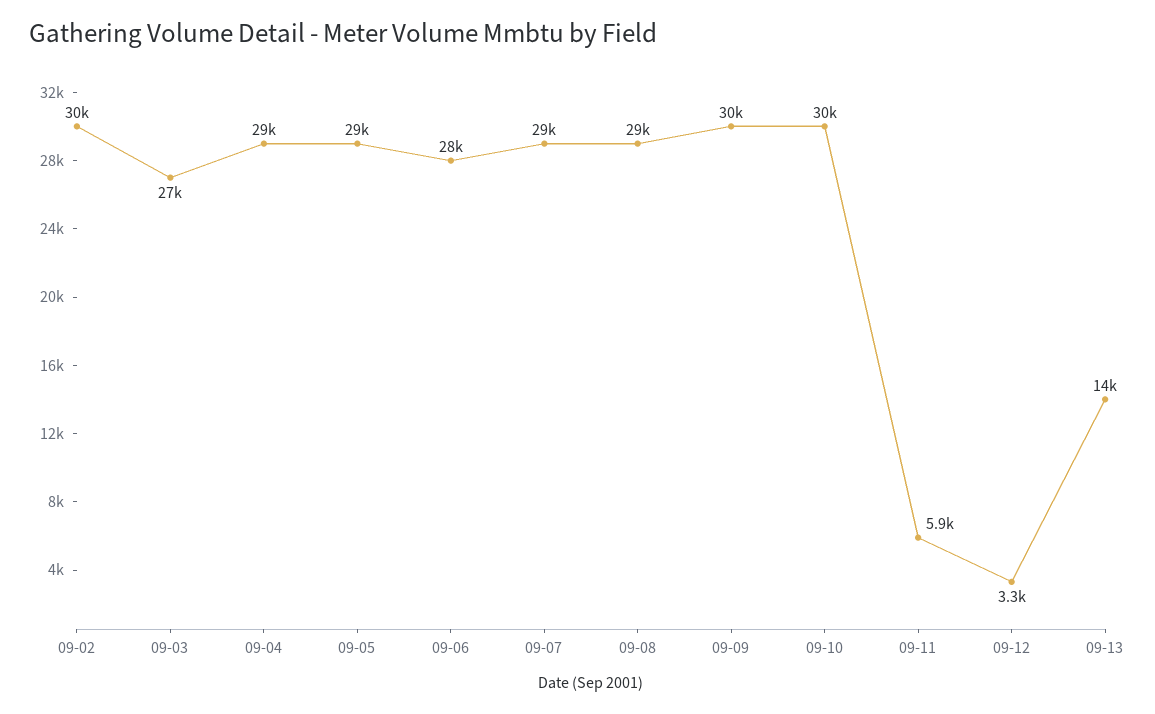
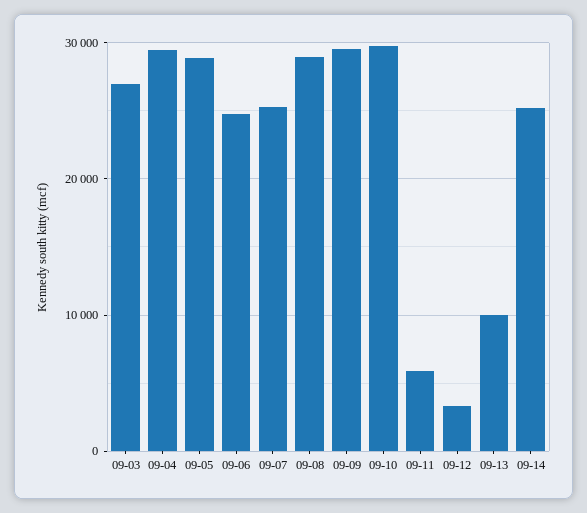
09-02: 30000 -> none
09-06: 28000 -> 25000
09-07: 29000 -> 25000
09-13: 14000 -> 10000
09-14: none -> 25000

